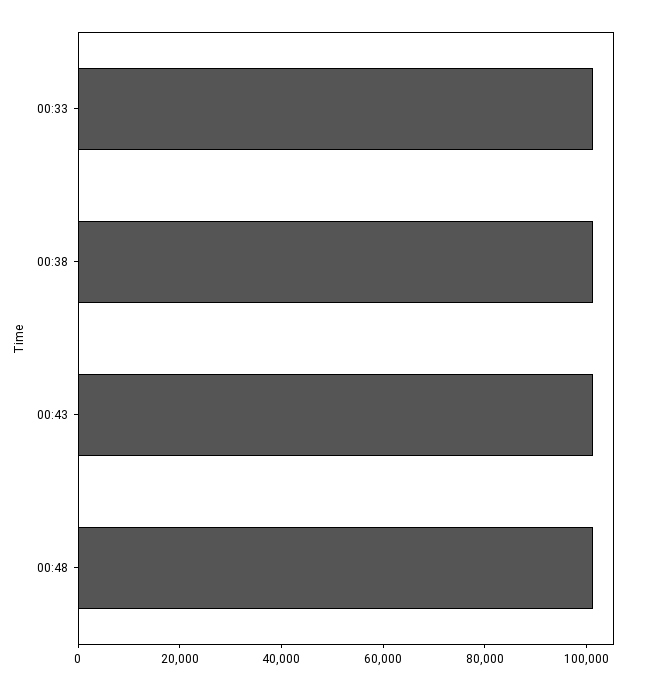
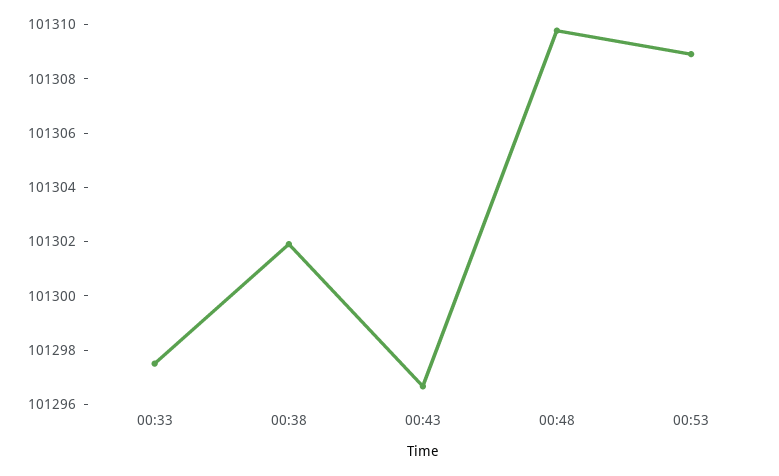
00:53: none -> 101309

